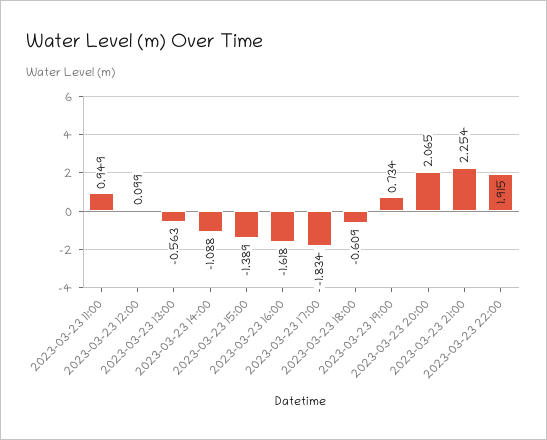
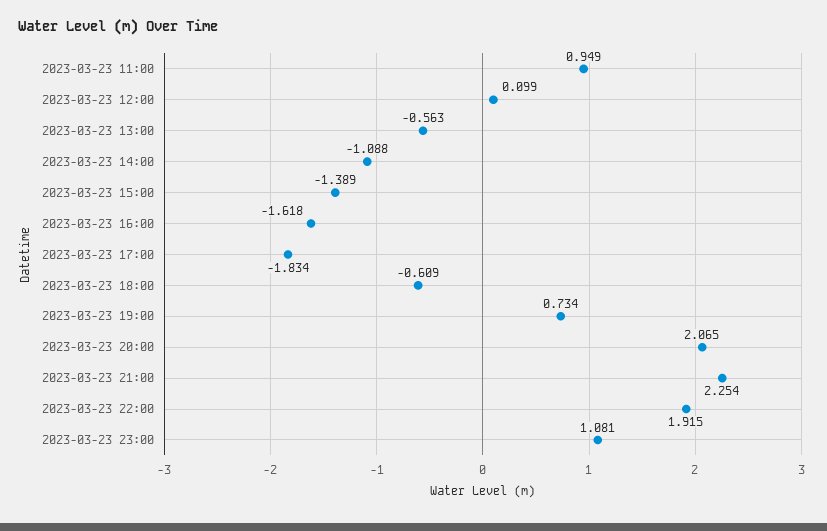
2023-03-23 23:00: none -> 1.081

